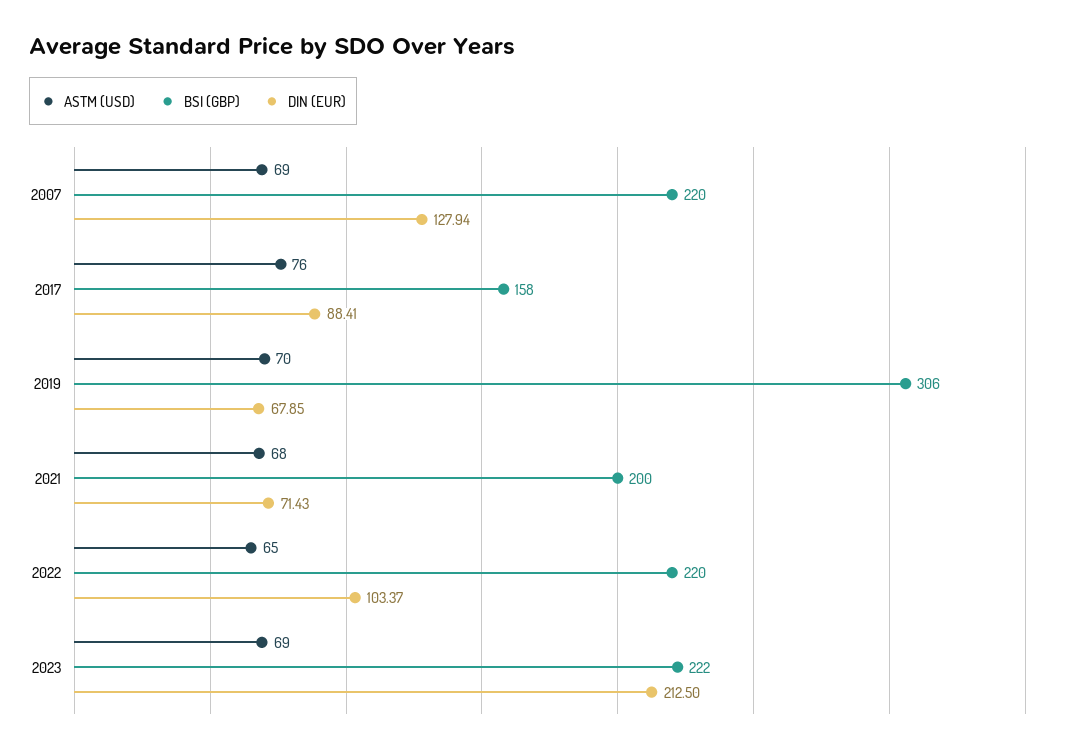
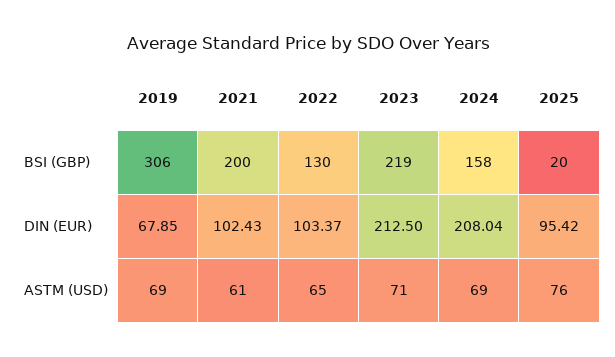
ASTM (USD), 2007: 69 -> none
BSI (GBP), 2007: 220 -> none
DIN (EUR), 2007: 127.94 -> none
ASTM (USD), 2017: 76 -> none
BSI (GBP), 2017: 158 -> none
DIN (EUR), 2017: 88.41 -> none
ASTM (USD), 2019: 70 -> 69
ASTM (USD), 2021: 68 -> 61
DIN (EUR), 2021: 71.43 -> 102.43
BSI (GBP), 2022: 220 -> 130
ASTM (USD), 2023: 69 -> 71
BSI (GBP), 2023: 222 -> 219
BSI (GBP), 2024: none -> 158
BSI (GBP), 2025: none -> 20
DIN (EUR), 2024: none -> 208.04
DIN (EUR), 2025: none -> 95.42
ASTM (USD), 2024: none -> 69
ASTM (USD), 2025: none -> 76

